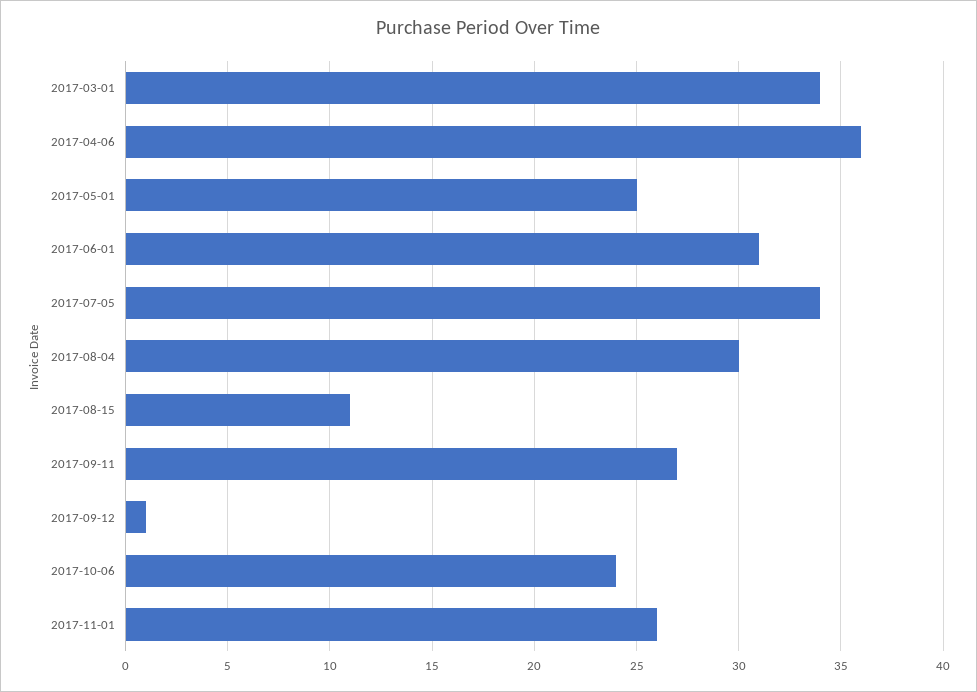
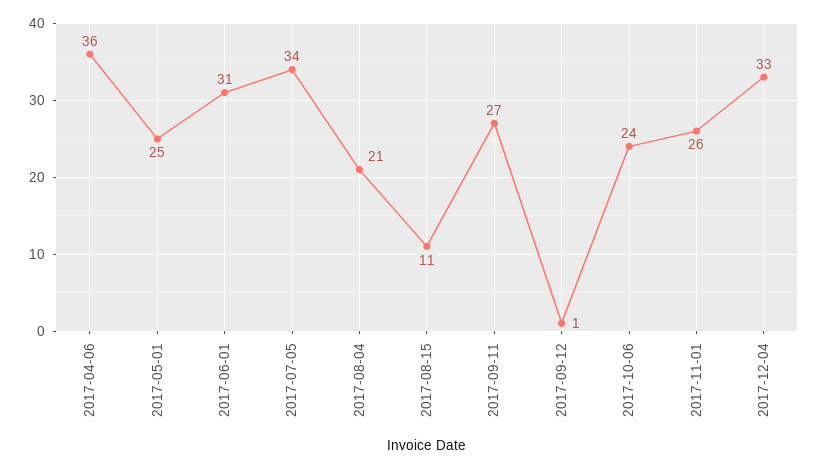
2017-03-01: 34 -> none
2017-08-04: 30 -> 21
2017-12-04: none -> 33

